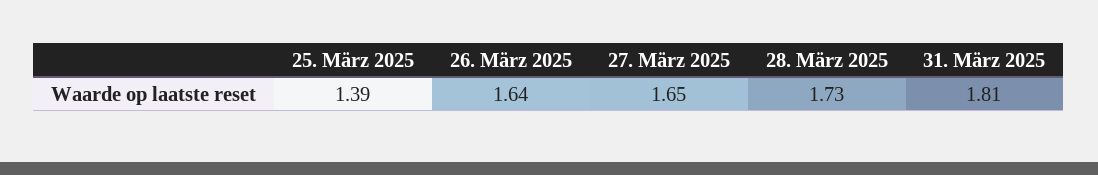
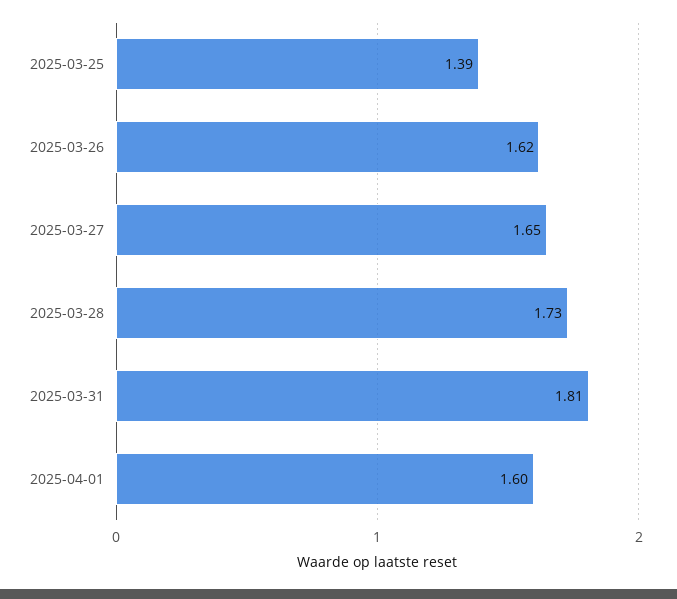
26. März 2025: 1.64 -> 1.62
2025-04-01: none -> 1.6

